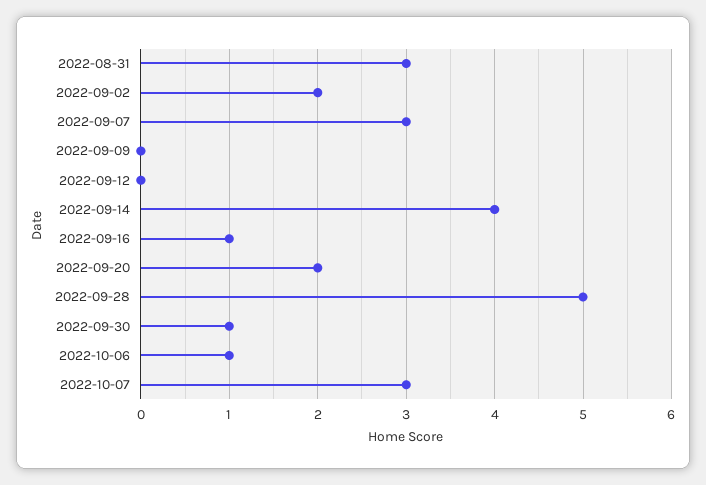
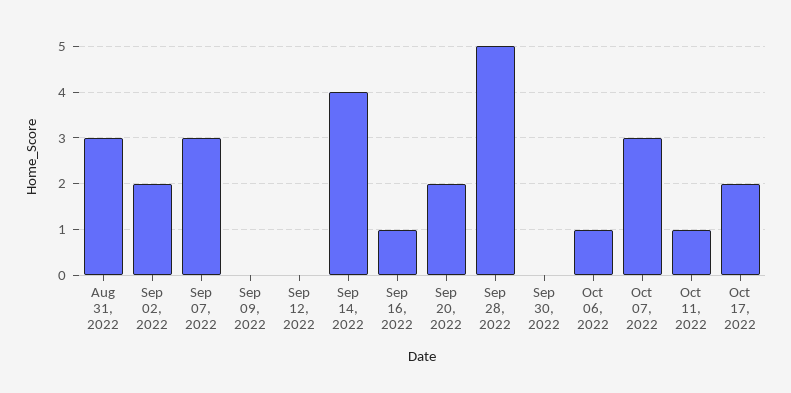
2022-09-30: 1 -> 0
Oct 11, 2022: none -> 1
Oct 17, 2022: none -> 2

